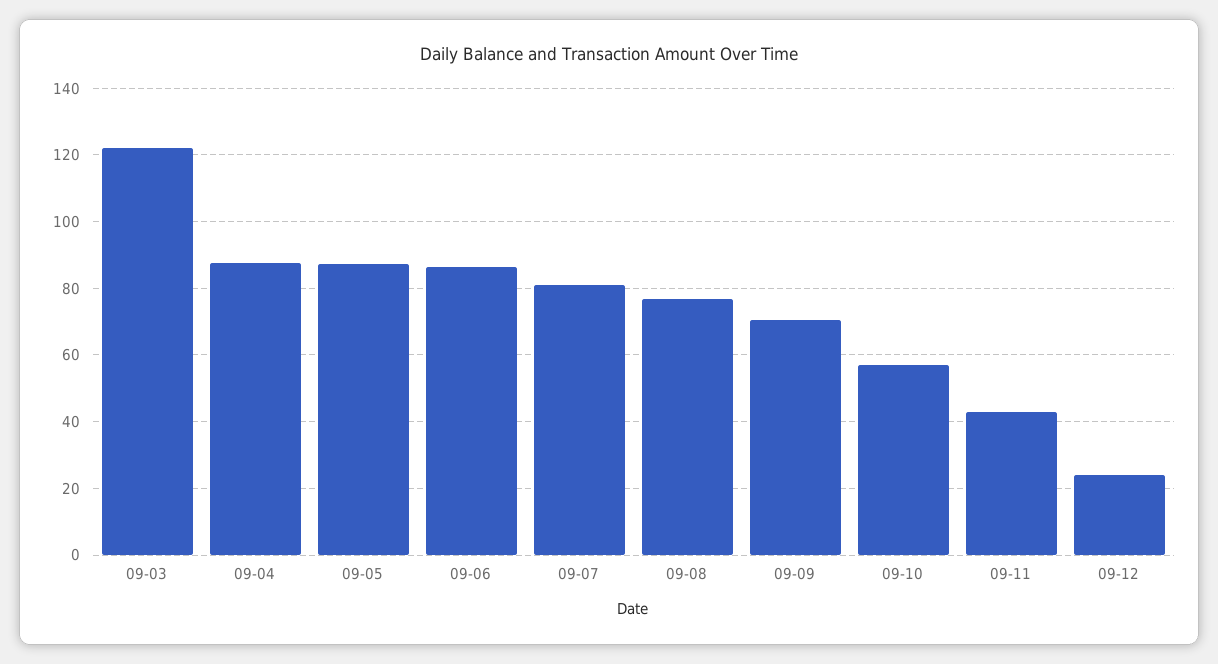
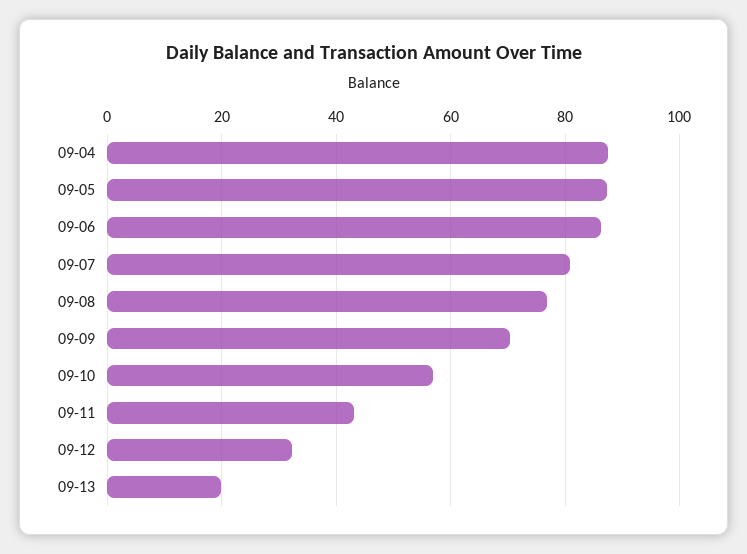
09-03: 122 -> none
09-12: 24 -> 32
09-13: none -> 20

